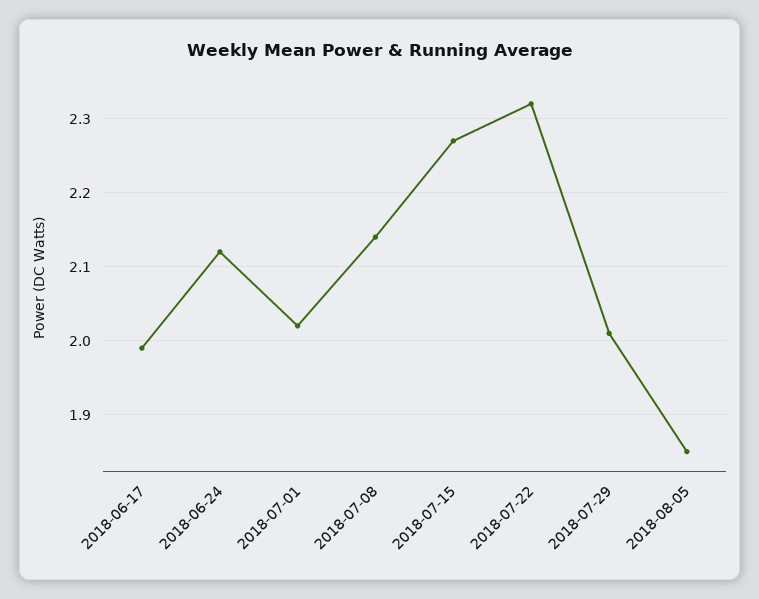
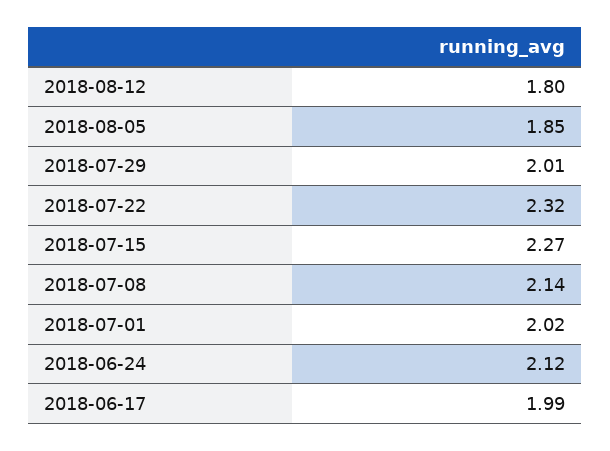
2018-08-12: none -> 1.8

